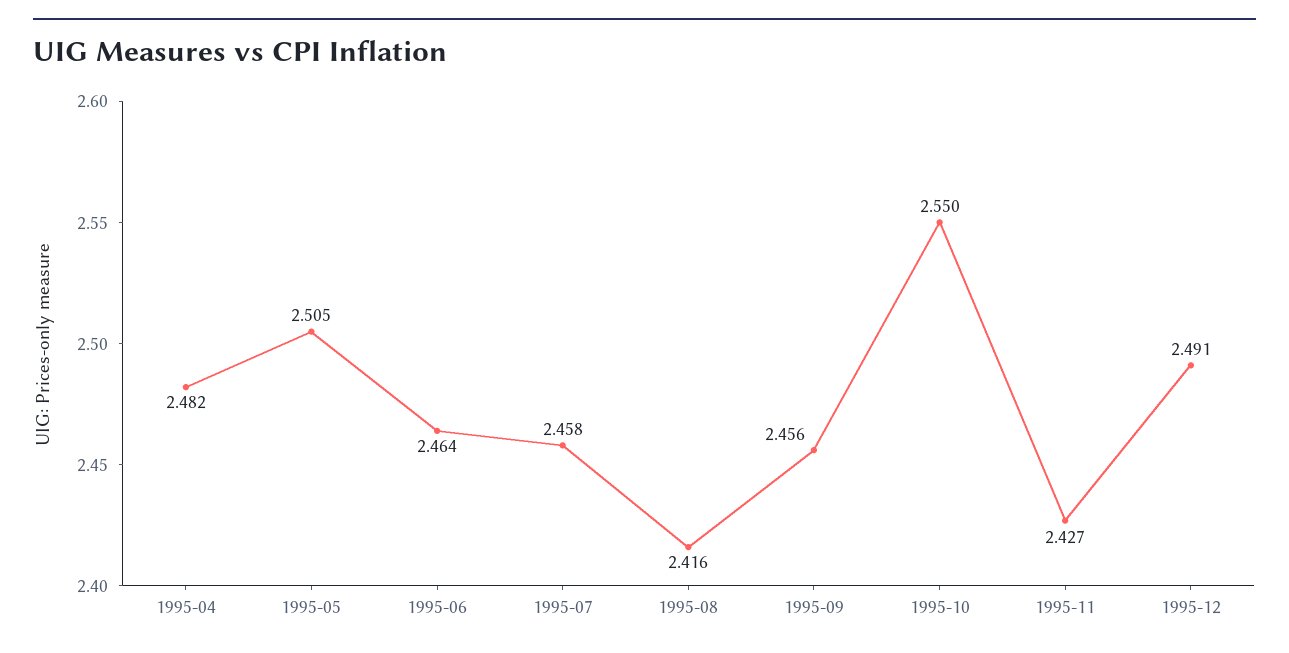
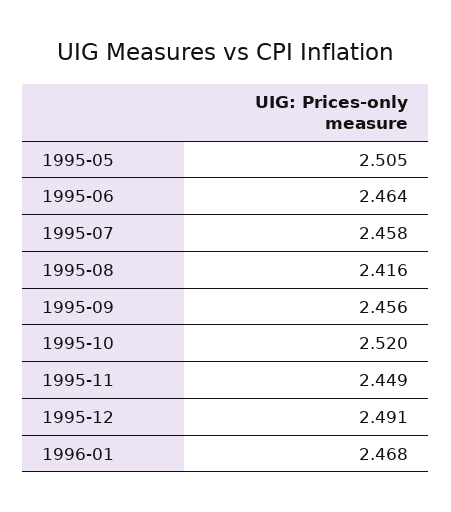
1995-04: 2.482 -> none
1995-10: 2.55 -> 2.52
1995-11: 2.427 -> 2.449
1996-01: none -> 2.468

